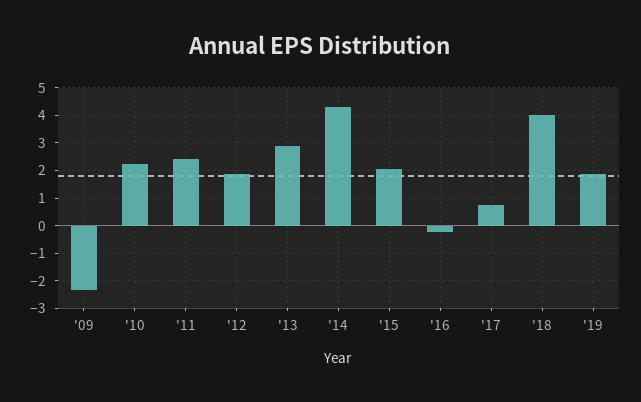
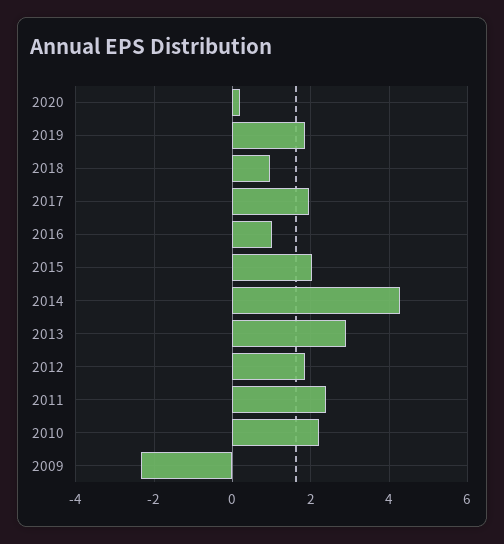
'16: -0.25 -> 1
'17: 0.75 -> 2
'18: 4 -> 1
2020: none -> 0.2

